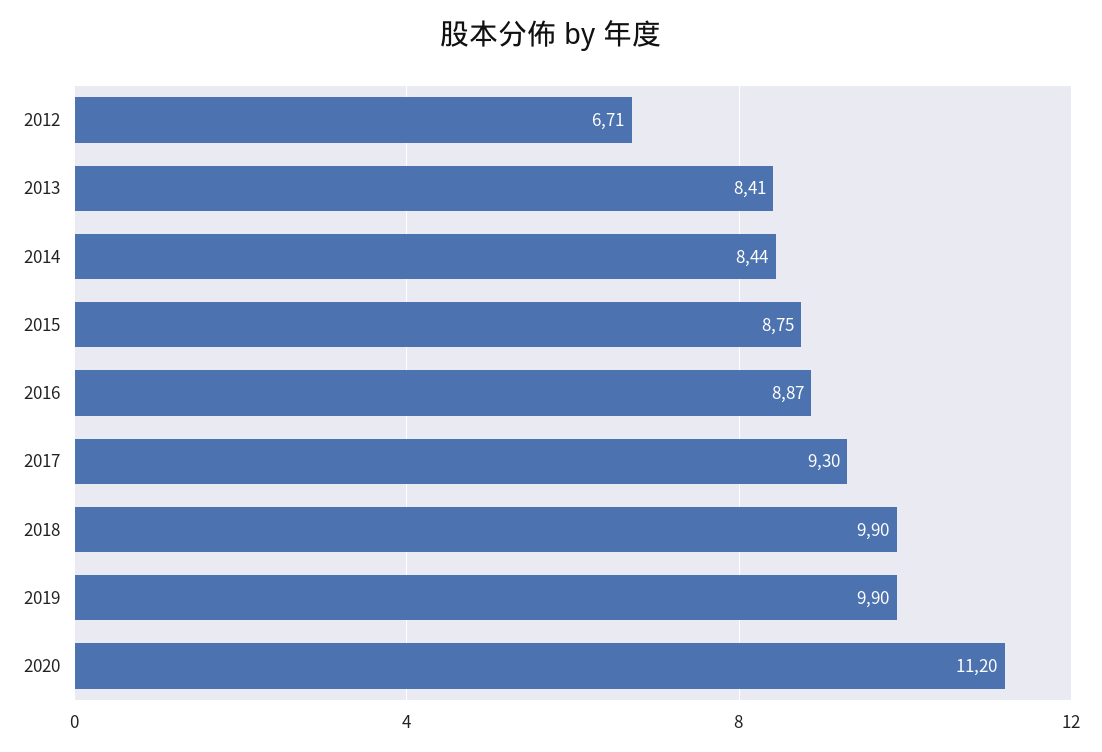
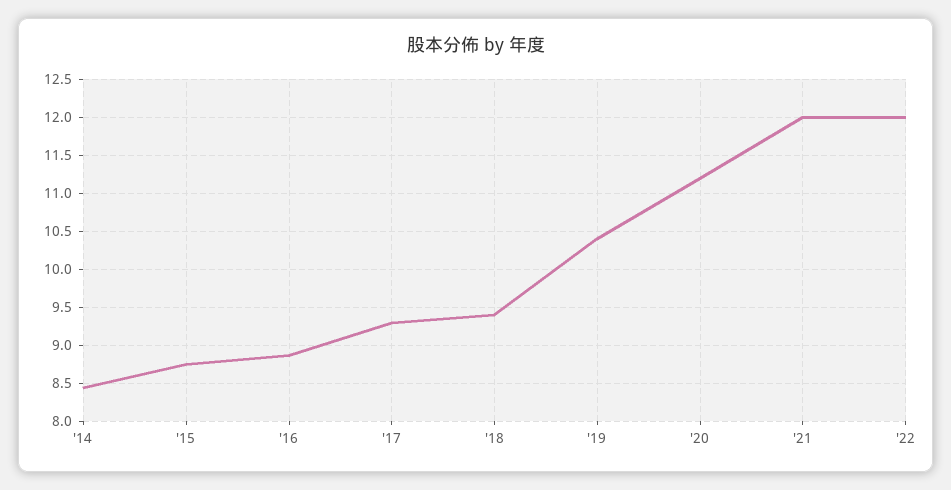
2012: 6.71 -> none
2013: 8.41 -> none
2018: 9.9 -> 9.4
2019: 9.9 -> 10.4
'21: none -> 12
'22: none -> 12

